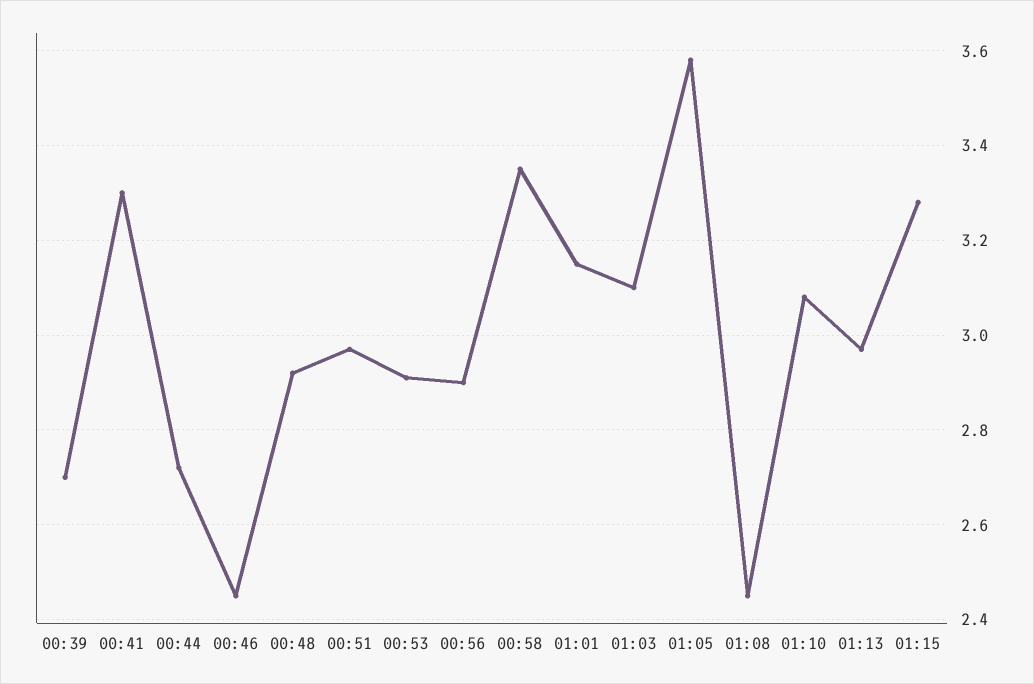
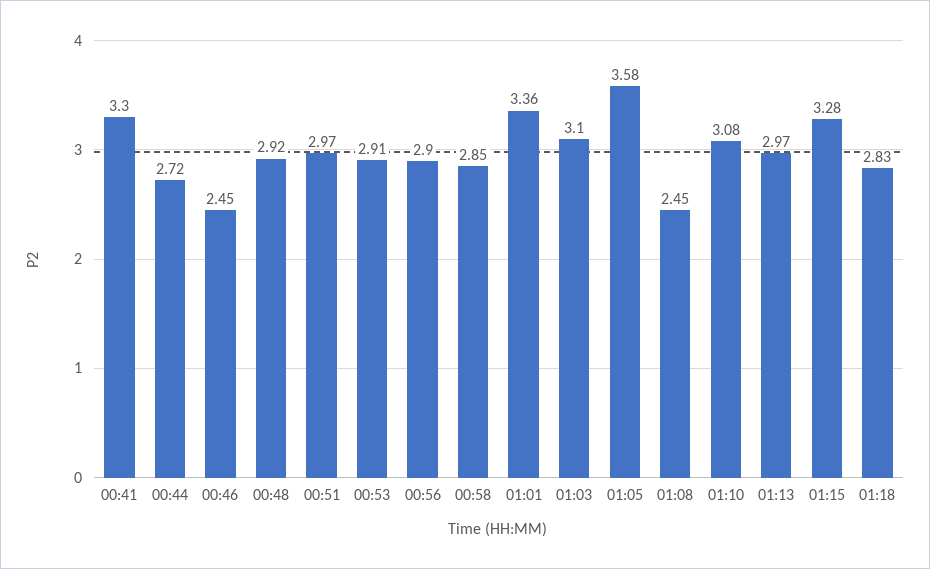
00:39: 2.7 -> none
00:58: 3.35 -> 2.85
01:01: 3.15 -> 3.36
01:18: none -> 2.83

